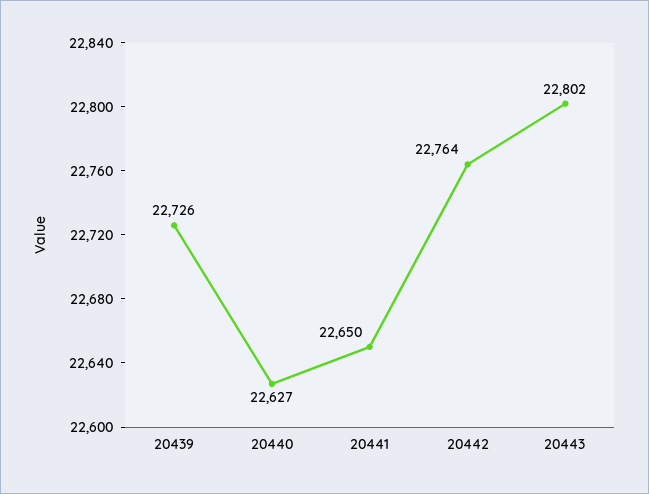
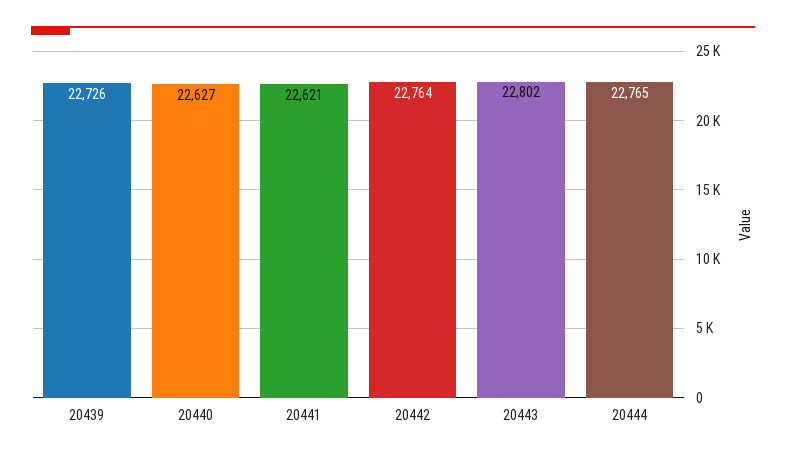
20441: 22650 -> 22621
20444: none -> 22765

